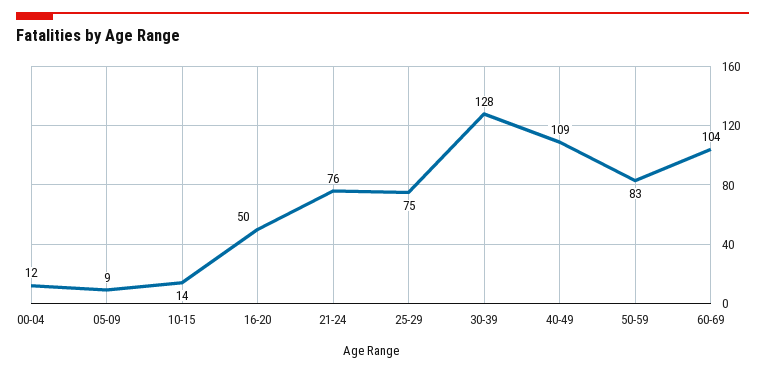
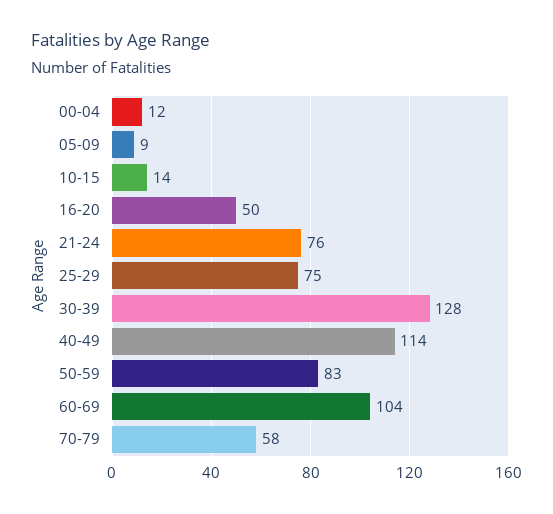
40-49: 109 -> 114
70-79: none -> 58

